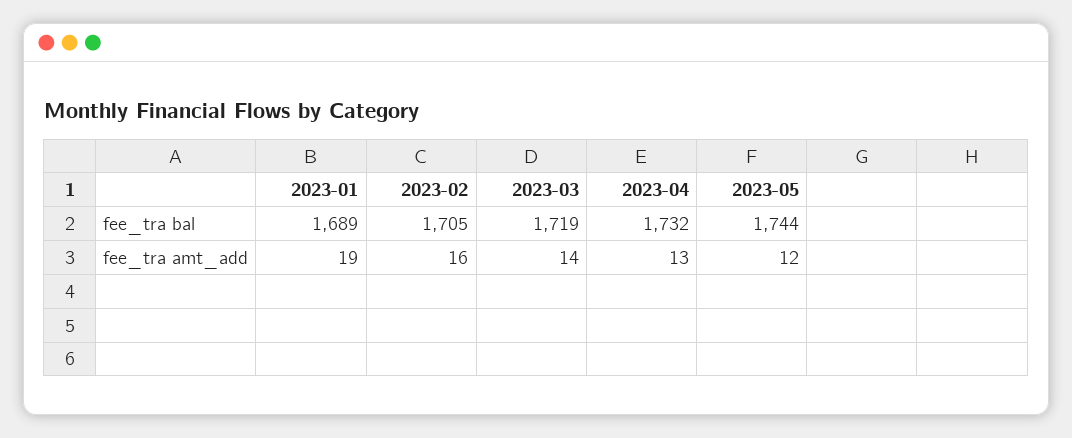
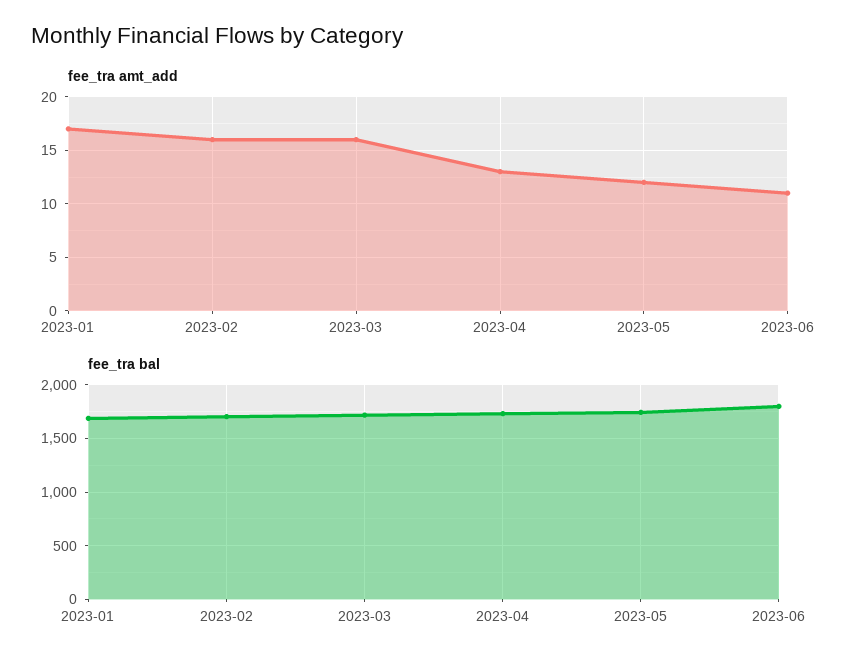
fee_tra amt_add, 2023-01: 19 -> 17
fee_tra amt_add, 2023-03: 14 -> 16
fee_tra amt_add, 2023-06: none -> 11
fee_tra bal, 2023-06: none -> 1800

